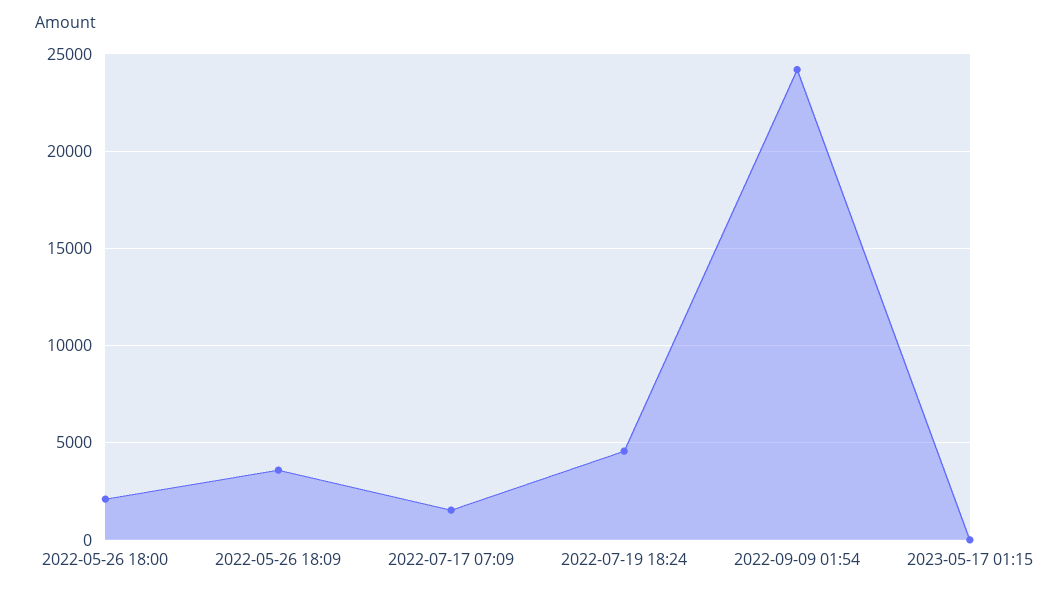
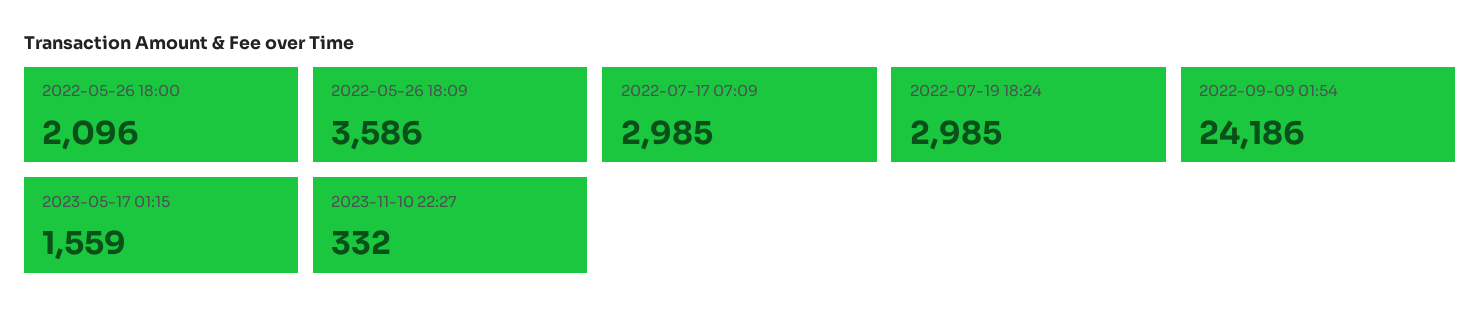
2022-07-17 07:09: 1500 -> 2985
2022-07-19 18:24: 4500 -> 2985
2023-05-17 01:15: 0 -> 1559
2023-11-10 22:27: none -> 332

